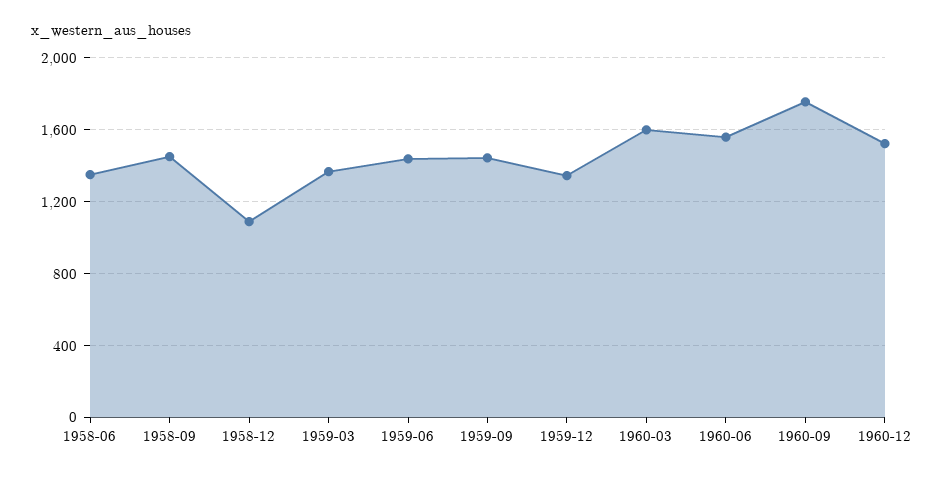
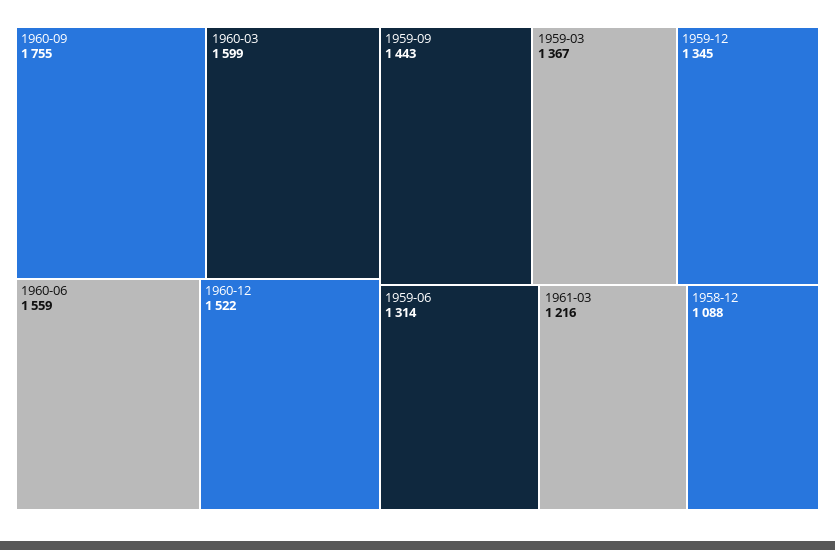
1958-06: 1350 -> none
1958-09: 1450 -> none
1959-06: 1450 -> 1314
1961-03: none -> 1216

